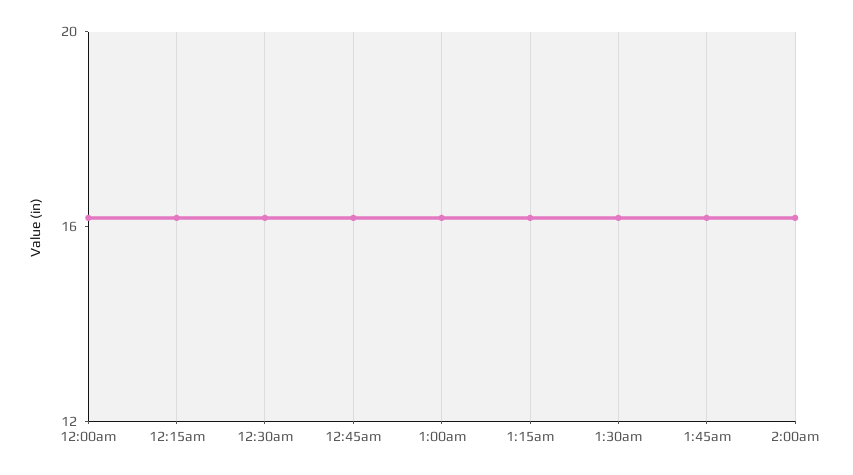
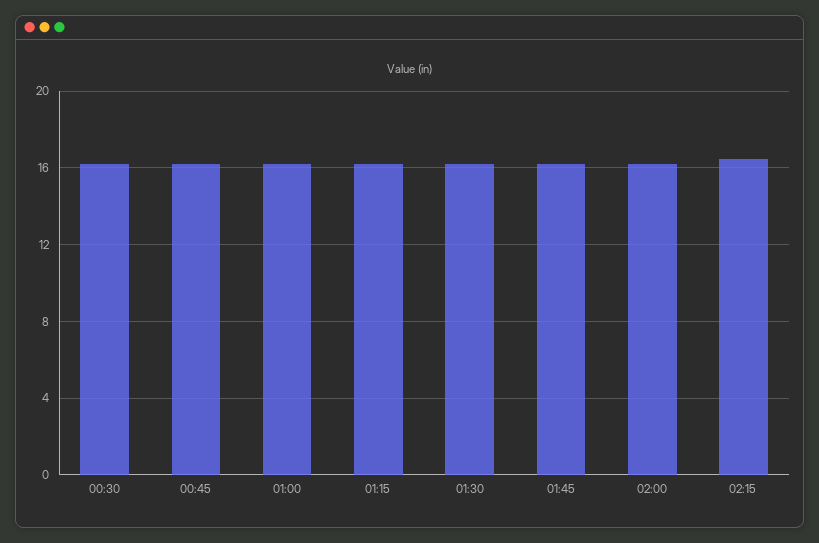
12:00am: 16 -> none
12:15am: 16 -> none
02:15: none -> 16.5

